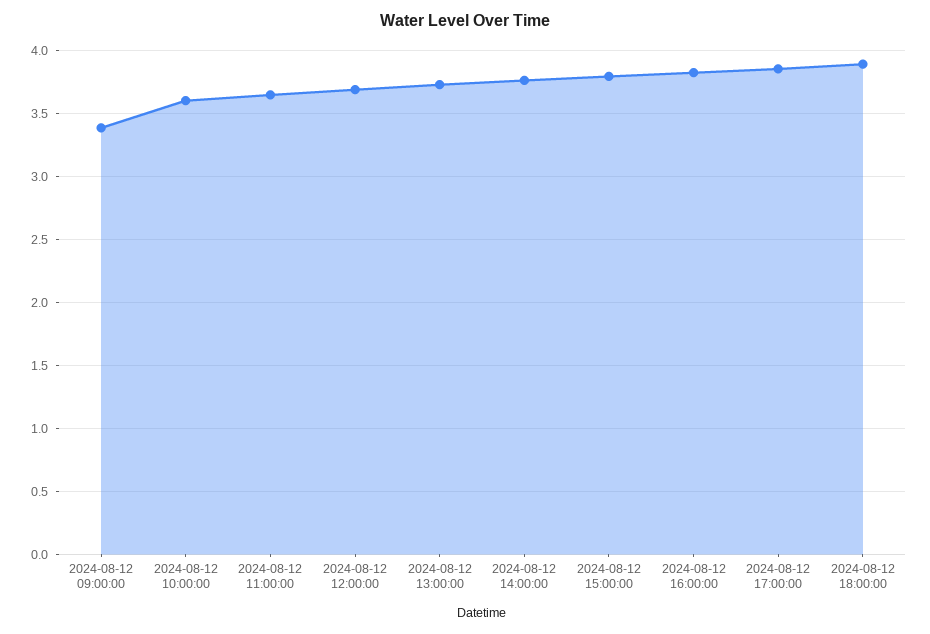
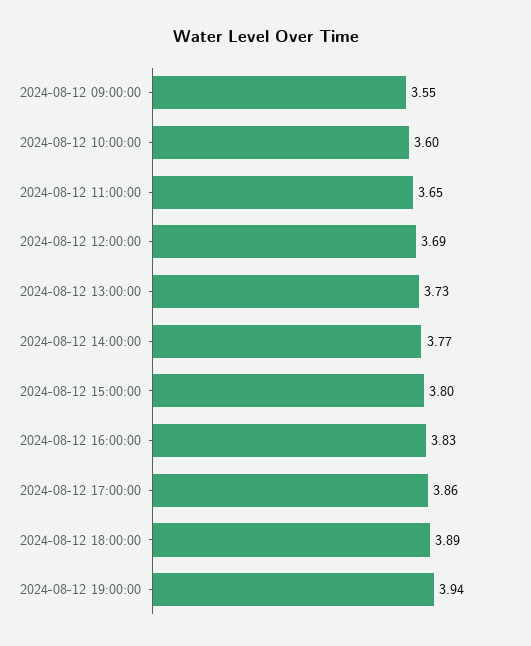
2024-08-12 09:00:00: 3.4 -> 3.55
2024-08-12 19:00:00: none -> 3.94

